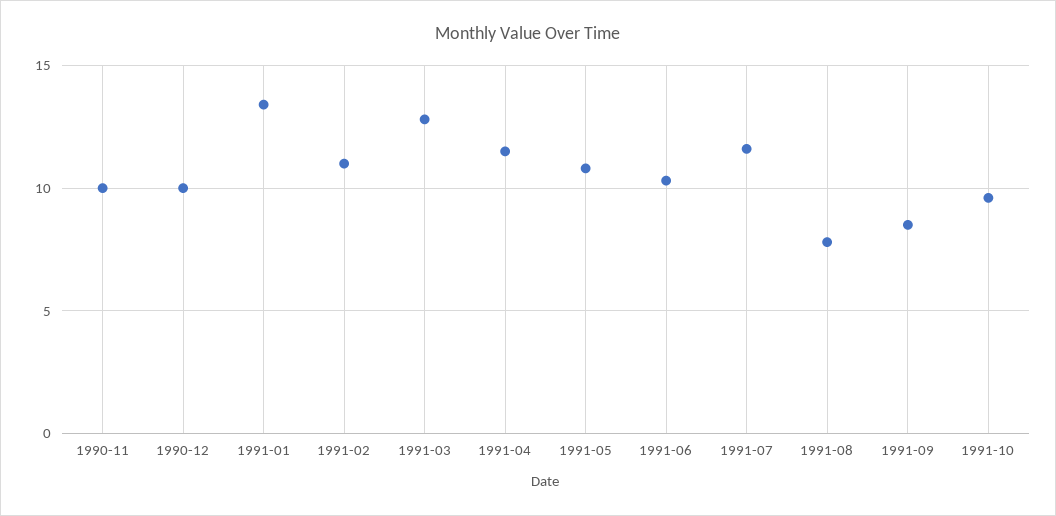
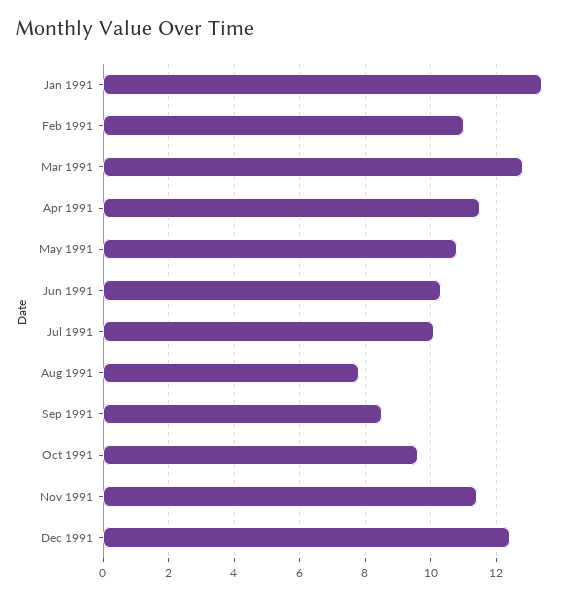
1990-11: 10 -> none
1990-12: 10 -> none
1991-07: 11.5 -> 10
Nov 1991: none -> 11.5
Dec 1991: none -> 12.5

